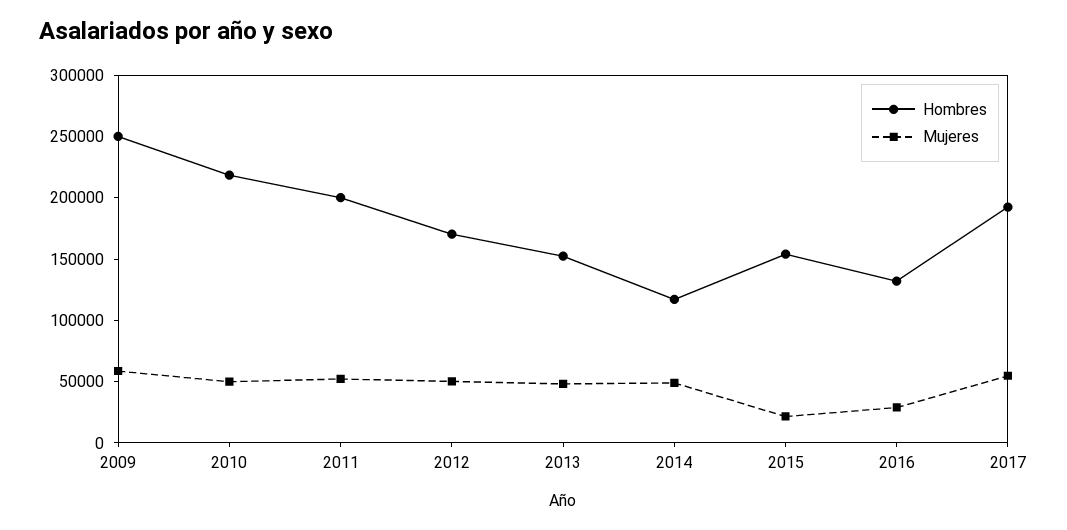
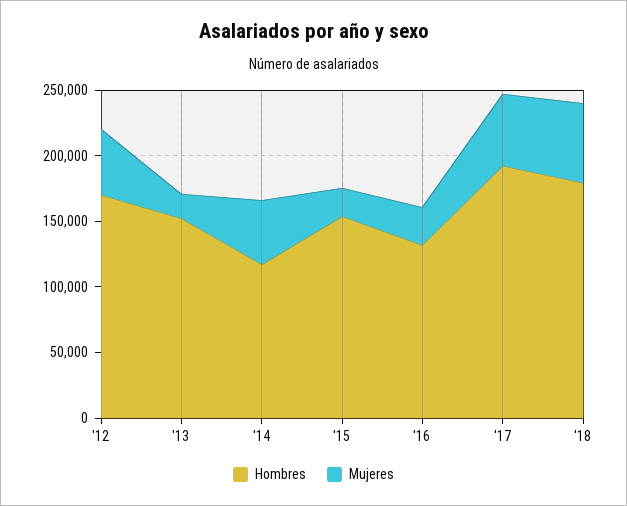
Hombres, 2009: 250000 -> none
Mujeres, 2009: 60000 -> none
Hombres, 2010: 220000 -> none
Mujeres, 2010: 50000 -> none
Hombres, 2011: 200000 -> none
Mujeres, 2011: 50000 -> none
Mujeres, 2013: 50000 -> 20000
Hombres, '18: none -> 180000
Mujeres, '18: none -> 60000

